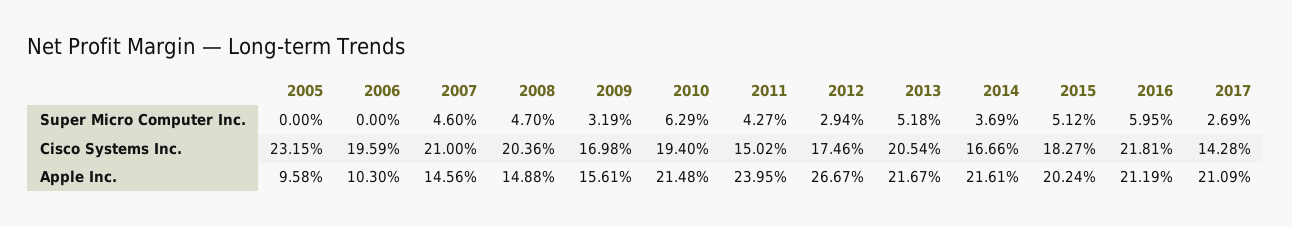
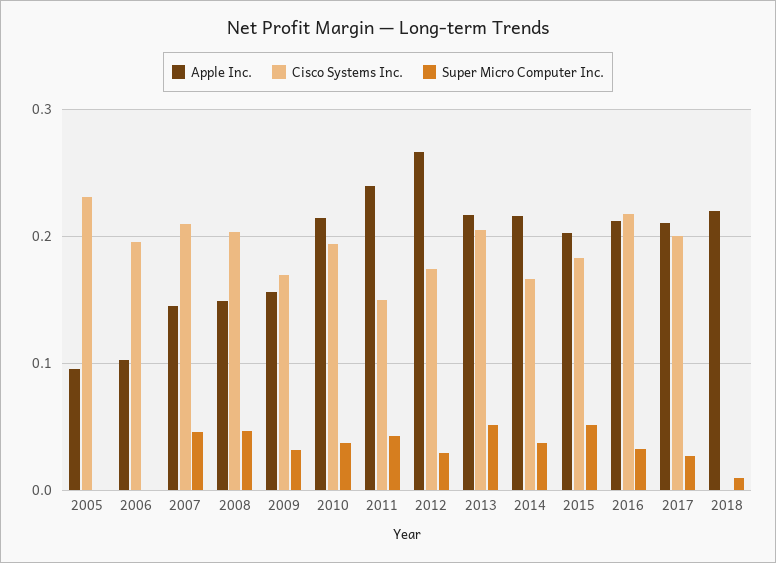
Super Micro Computer Inc., 2010: 0.0629 -> 0.04
Super Micro Computer Inc., 2016: 0.0595 -> 0.03
Cisco Systems Inc., 2017: 0.1428 -> 0.2
Apple Inc., 2018: none -> 0.22
Cisco Systems Inc., 2018: none -> 0
Super Micro Computer Inc., 2018: none -> 0.01

